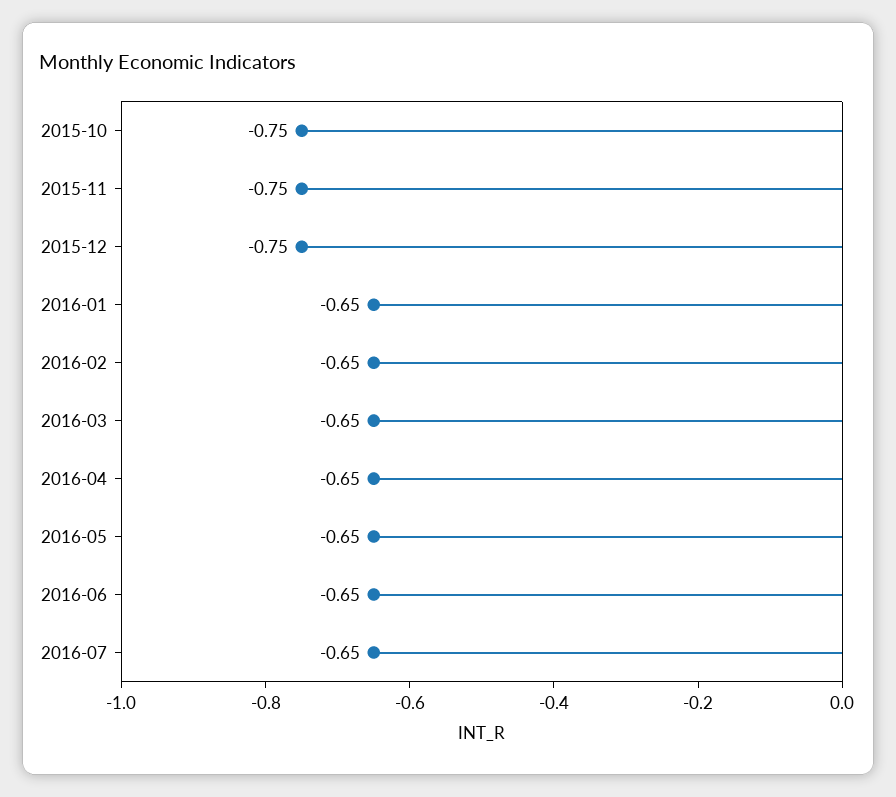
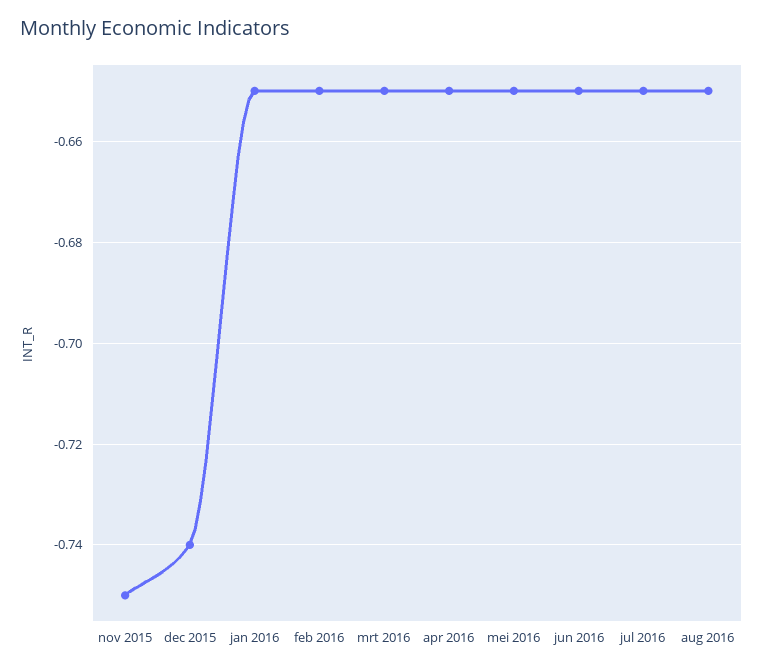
2015-10: -0.75 -> none
2015-12: -0.75 -> -0.74
aug 2016: none -> -0.65

